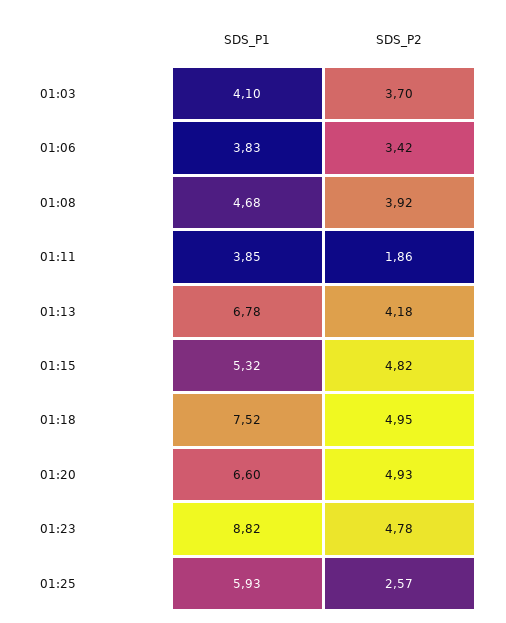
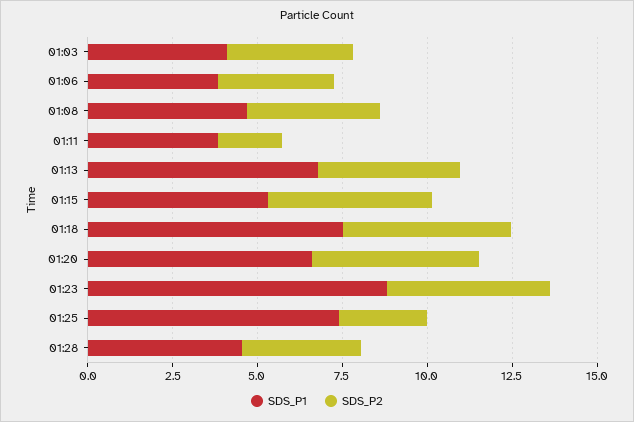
SDS_P1, 01:25: 5.93 -> 7.5
SDS_P1, 01:28: none -> 4.5
SDS_P2, 01:28: none -> 3.5

